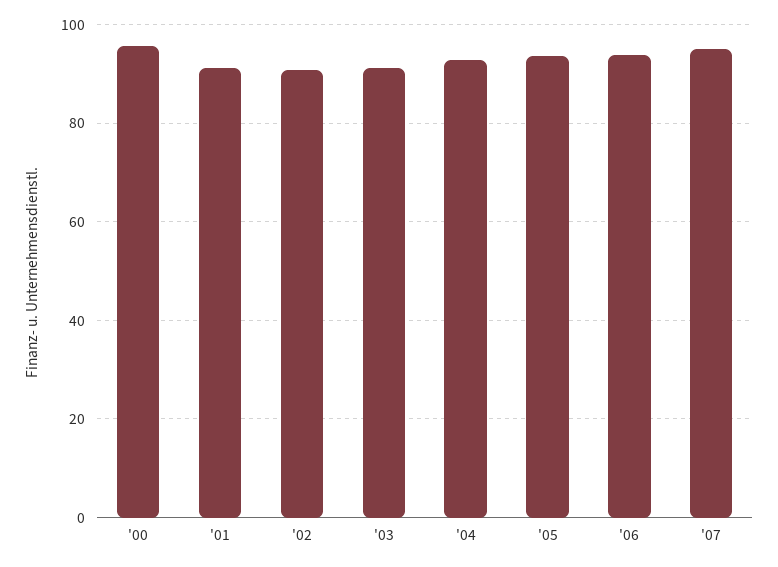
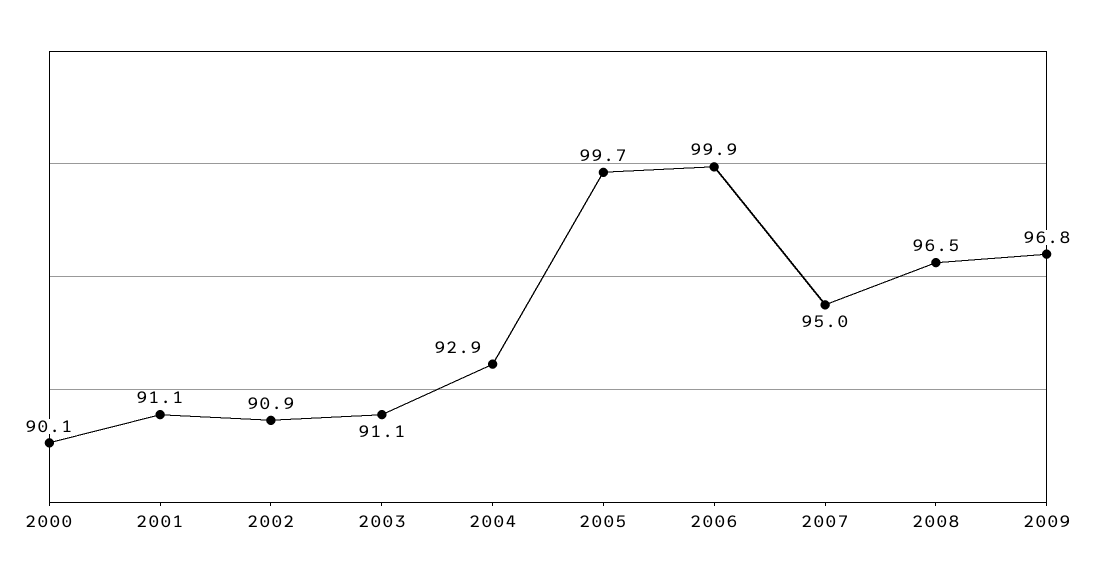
'00: 96 -> 90.1
'05: 94 -> 99.7
'06: 94 -> 99.9
2008: none -> 96.5
2009: none -> 96.8

